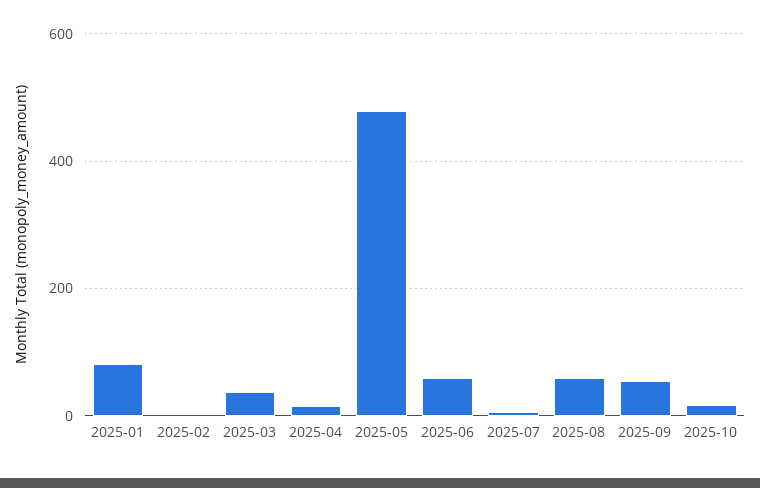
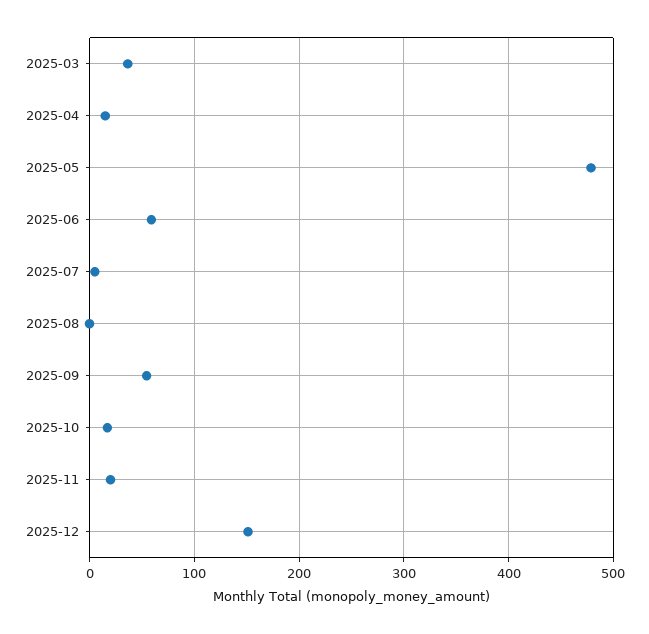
2025-01: 80 -> none
2025-02: 0 -> none
2025-08: 60 -> 0
2025-11: none -> 20
2025-12: none -> 150

